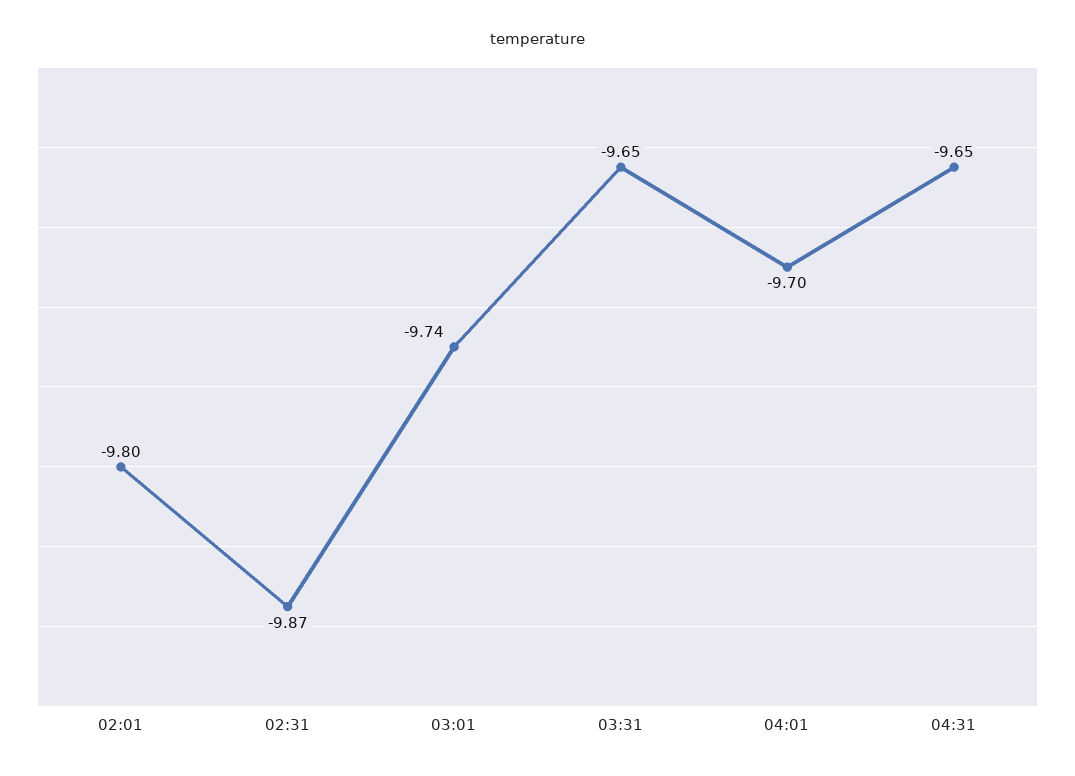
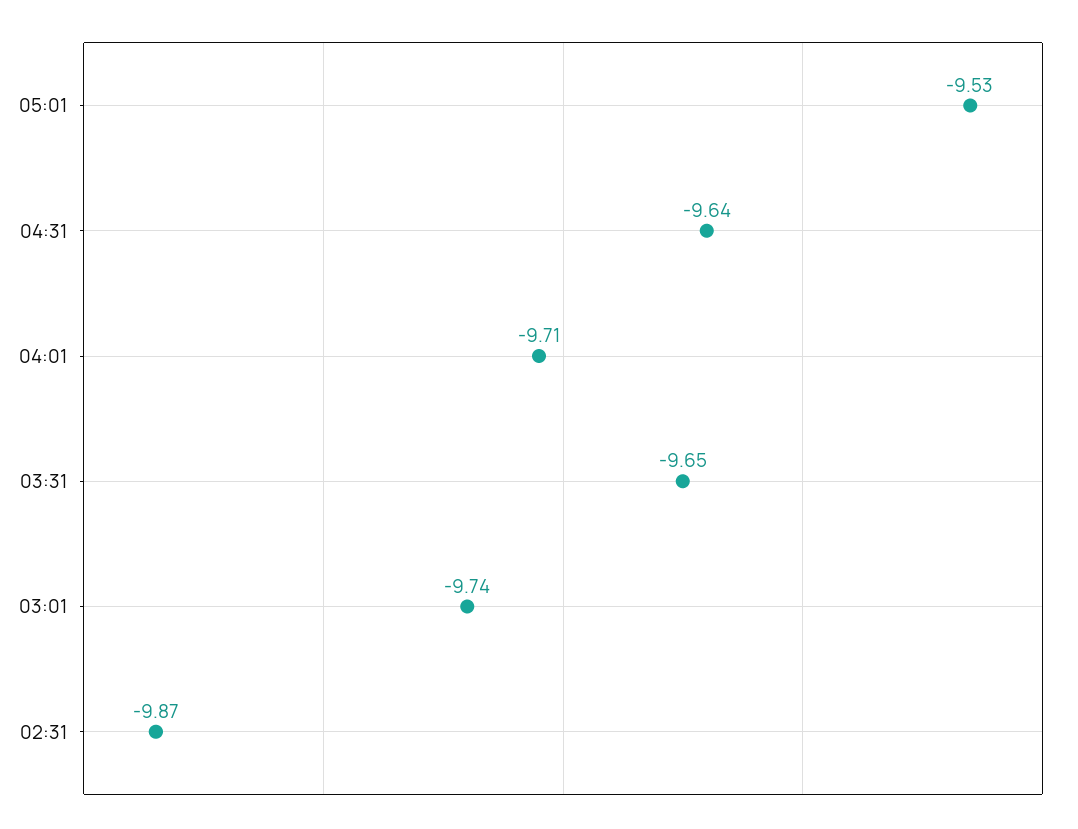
02:01: -9.8 -> none
04:01: -9.7 -> -9.71
04:31: -9.65 -> -9.64
05:01: none -> -9.53

